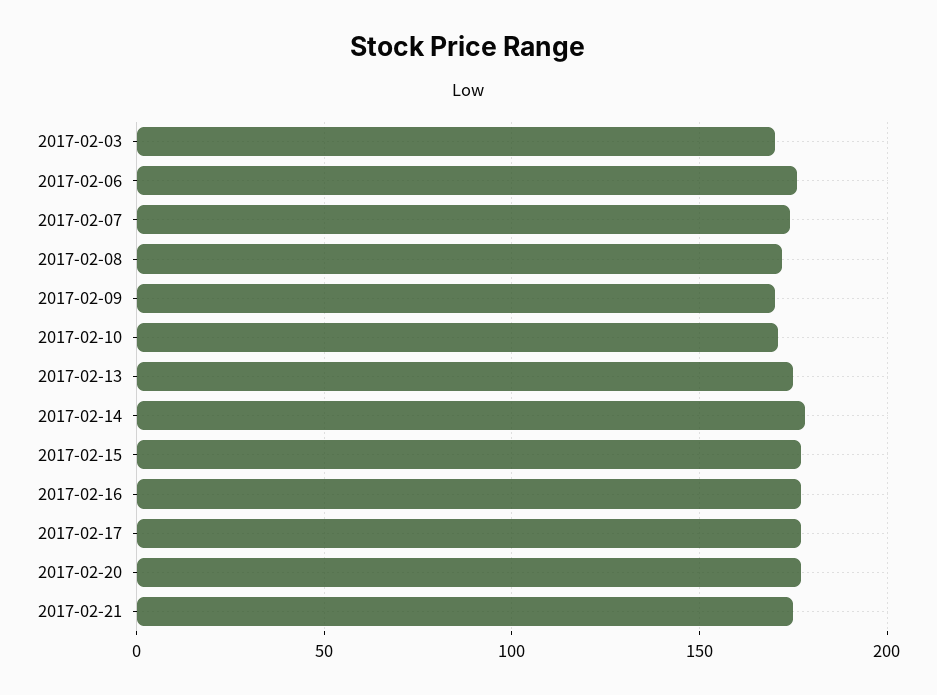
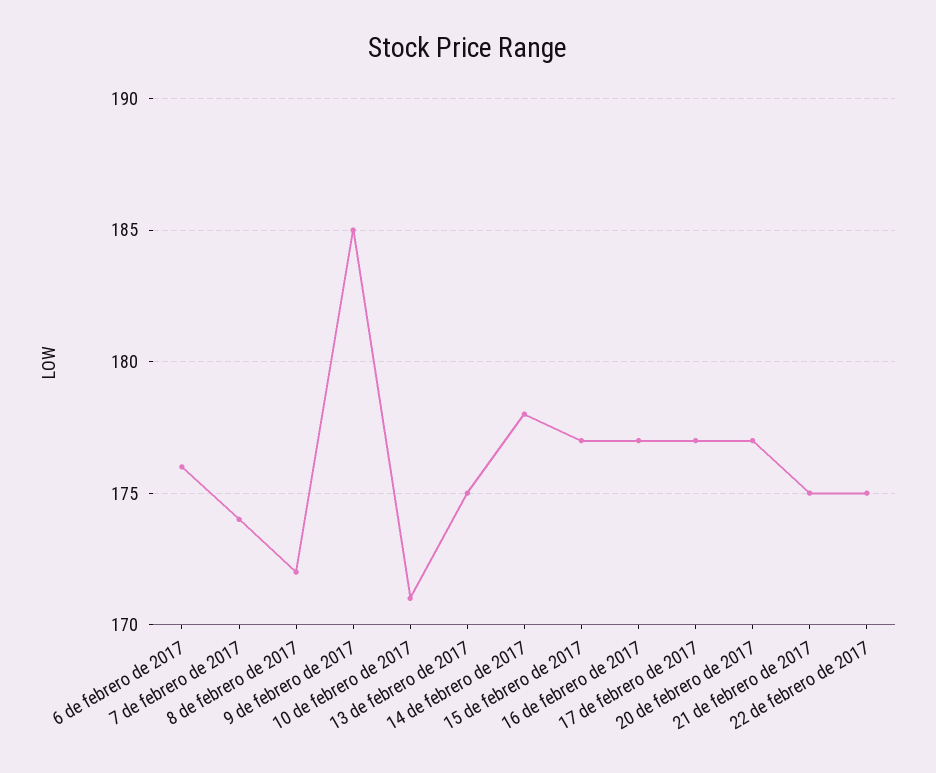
2017-02-03: 170 -> none
2017-02-09: 170 -> 185
22 de febrero de 2017: none -> 175

